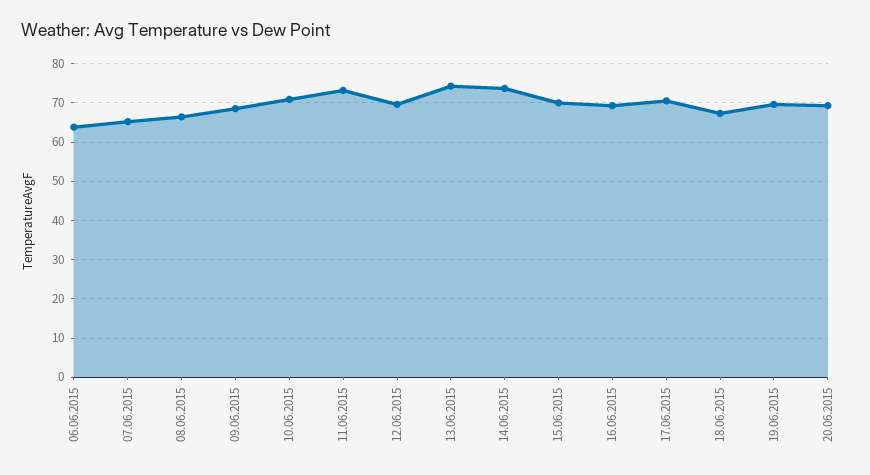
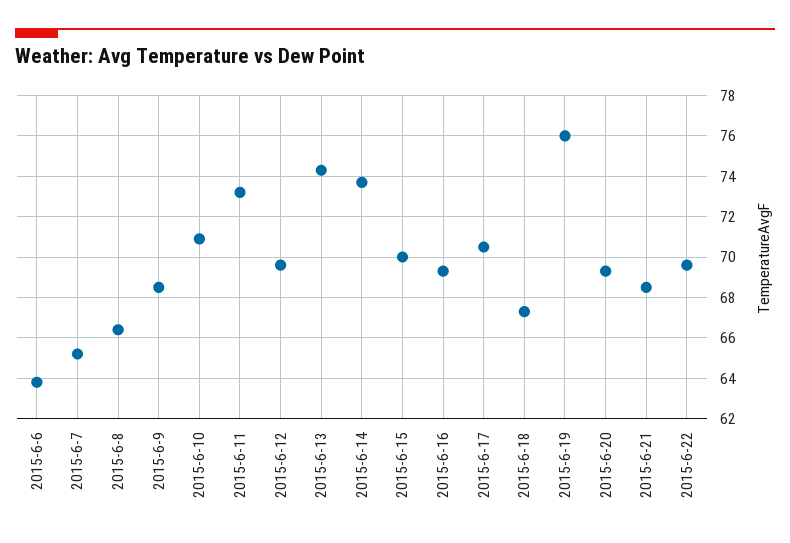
19.06.2015: 70 -> 76
2015-6-21: none -> 68.5
2015-6-22: none -> 69.5

